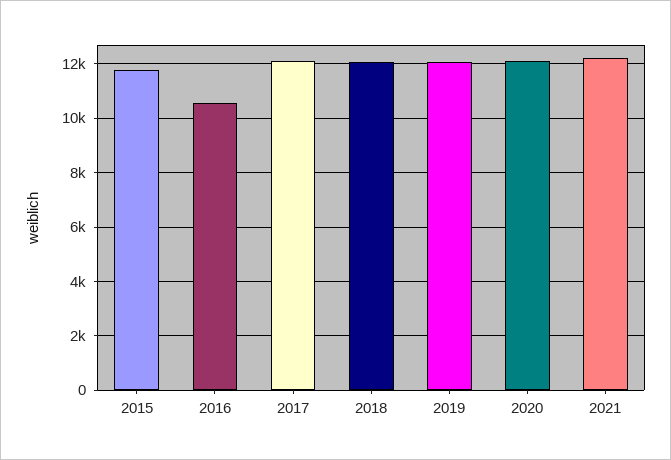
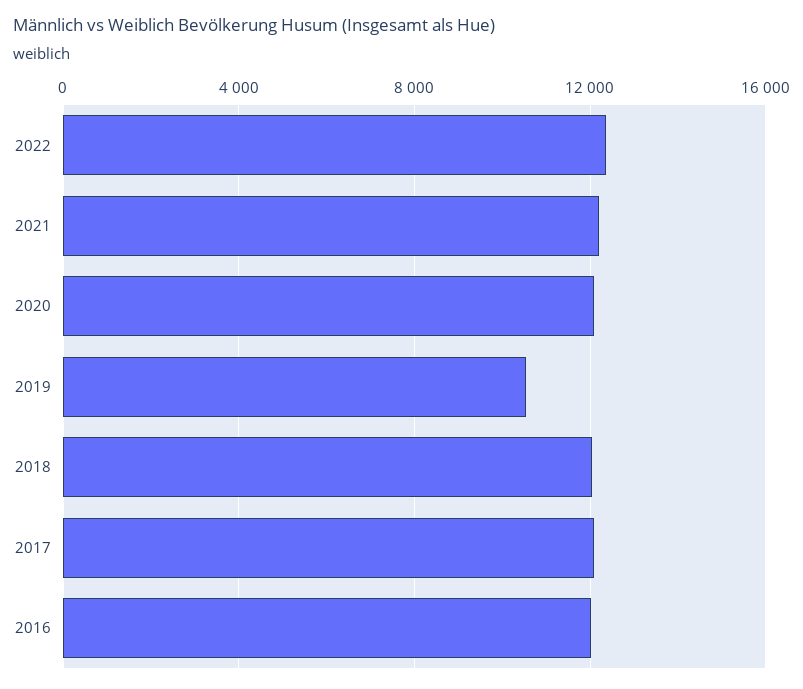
2015: 11750 -> none
2016: 10500 -> 12000
2019: 12000 -> 10500
2022: none -> 12500

